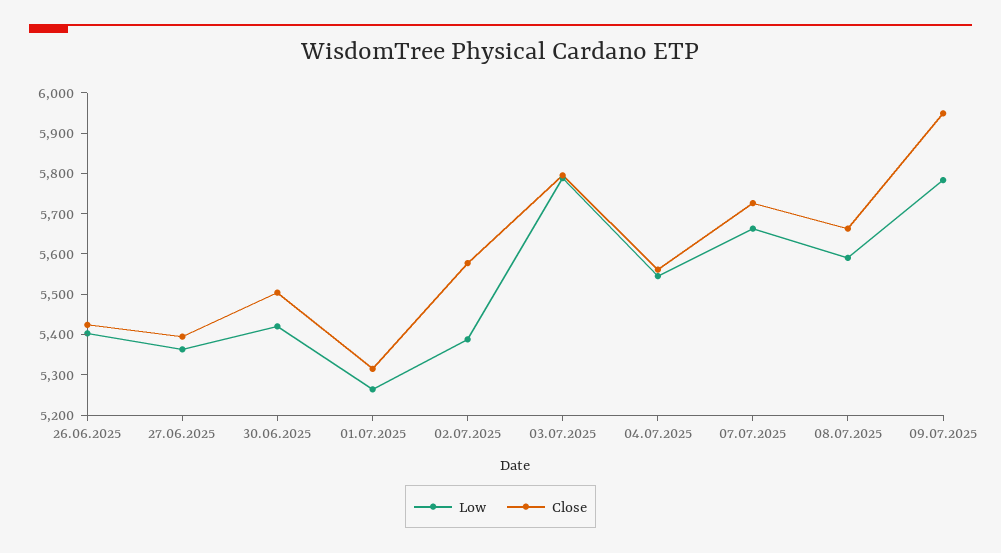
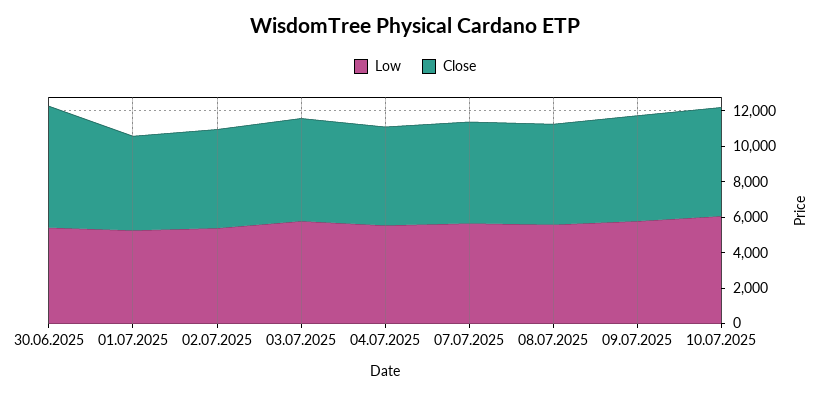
Low, 26.06.2025: 5400 -> none
Close, 26.06.2025: 5420 -> none
Low, 27.06.2025: 5360 -> none
Close, 27.06.2025: 5400 -> none
Close, 30.06.2025: 5500 -> 7000
Low, 10.07.2025: none -> 6000
Close, 10.07.2025: none -> 6000

